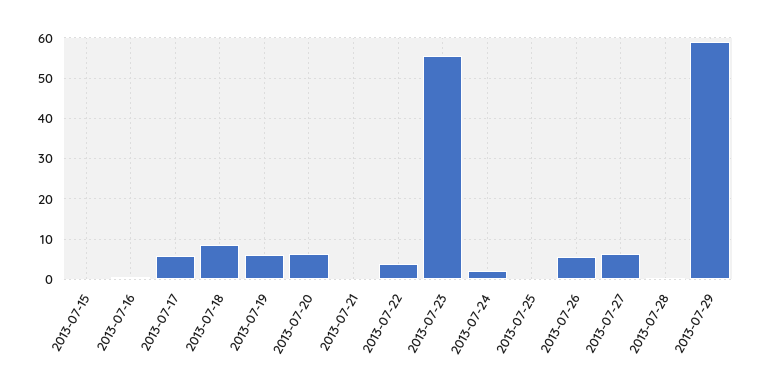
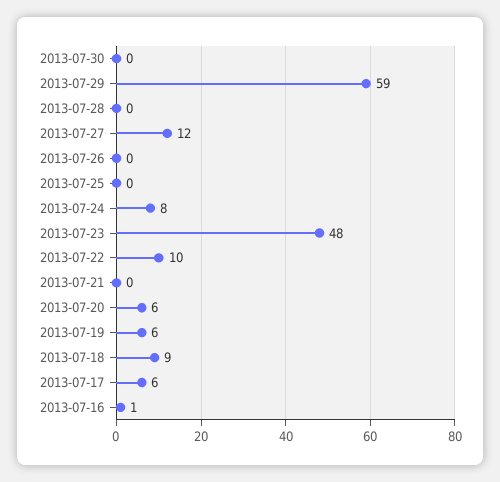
2013-07-15: 0 -> none
2013-07-22: 4 -> 10
2013-07-23: 56 -> 48
2013-07-24: 2 -> 8
2013-07-26: 6 -> 0
2013-07-27: 6 -> 12
2013-07-30: none -> 0

